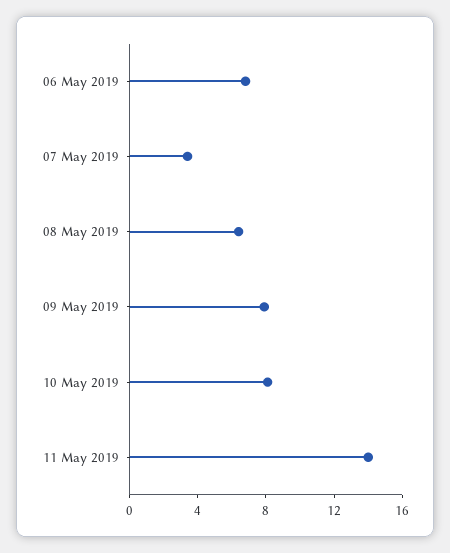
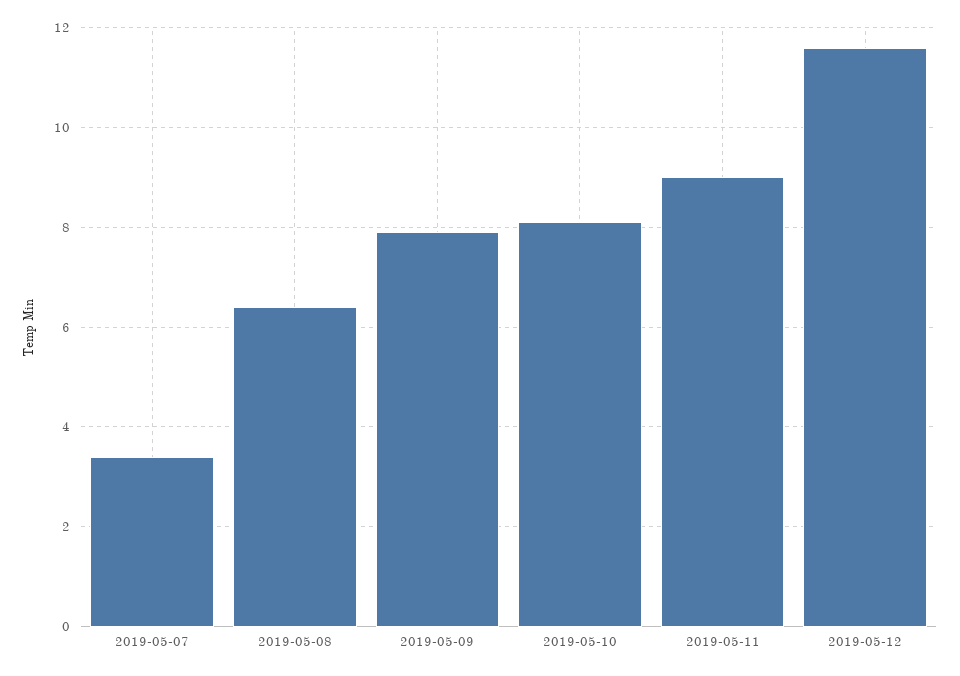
06 May 2019: 7 -> none
11 May 2019: 14 -> 9
2019-05-12: none -> 11.5

